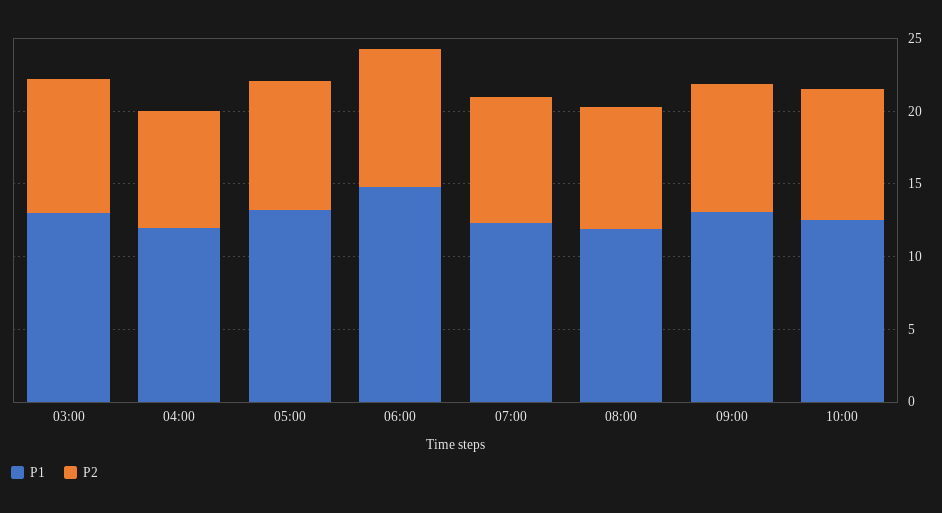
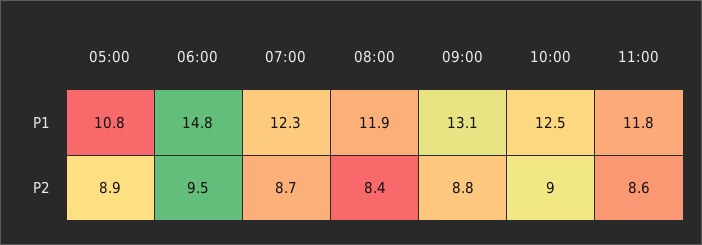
P1, 03:00: 13 -> none
P2, 03:00: 9 -> none
P1, 04:00: 12 -> none
P2, 04:00: 8 -> none
P1, 05:00: 13 -> 10.8
P1, 11:00: none -> 11.8
P2, 11:00: none -> 8.6

